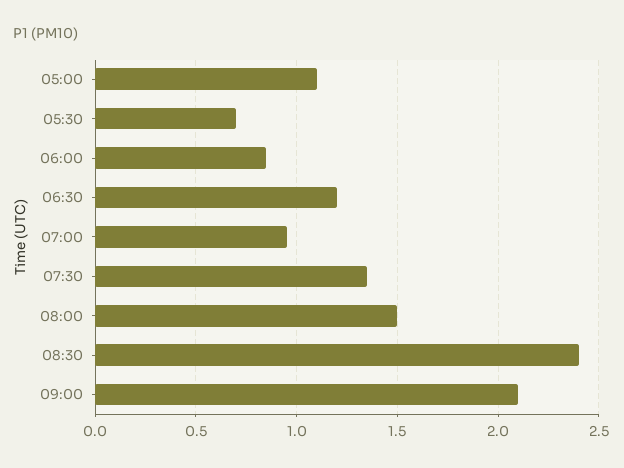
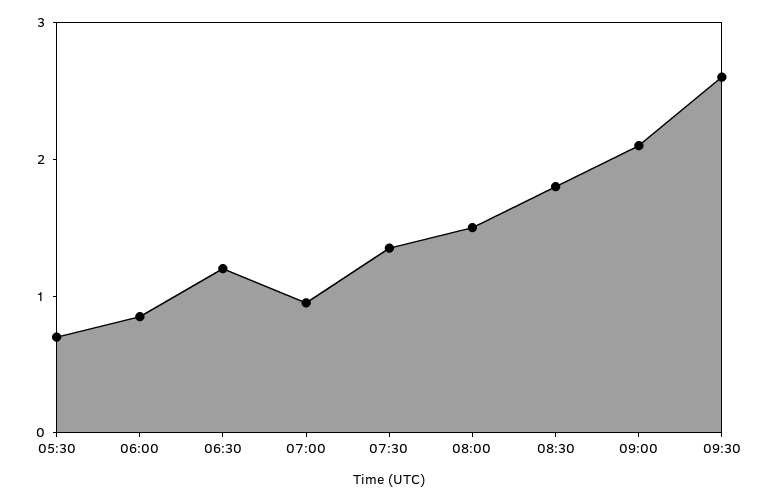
05:00: 1.1 -> none
08:30: 2.4 -> 1.8
09:30: none -> 2.6

